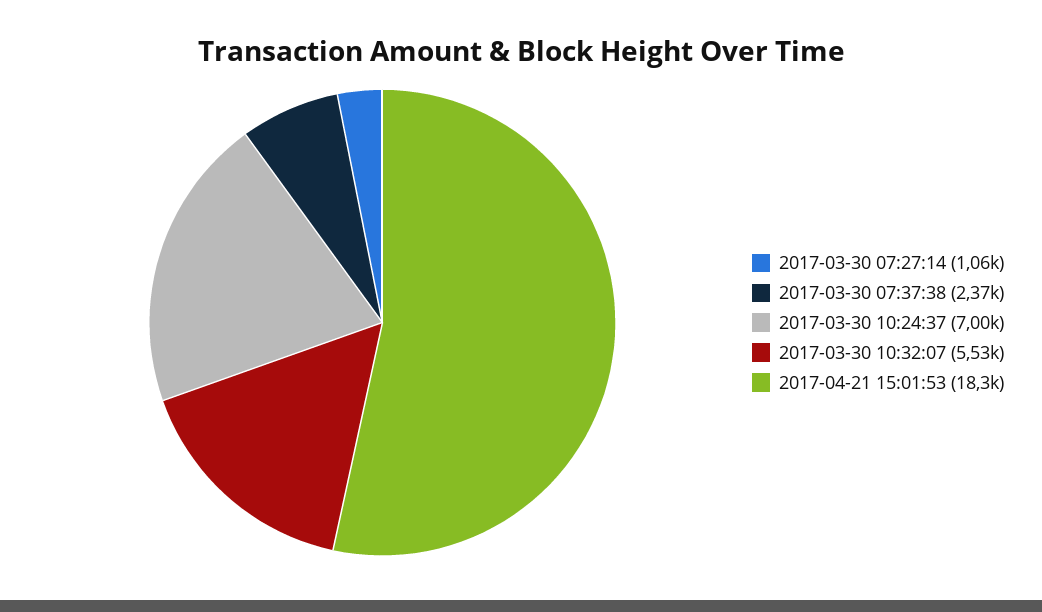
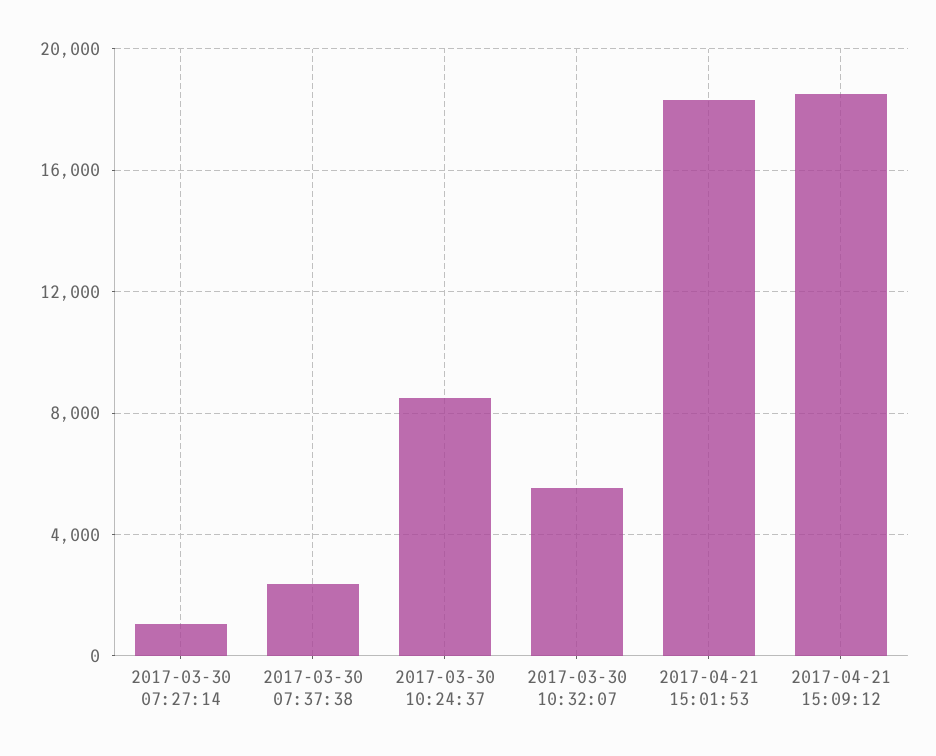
2017-03-30 10:24:37: 7000 -> 8500
2017-04-21 15:09:12: none -> 18500

